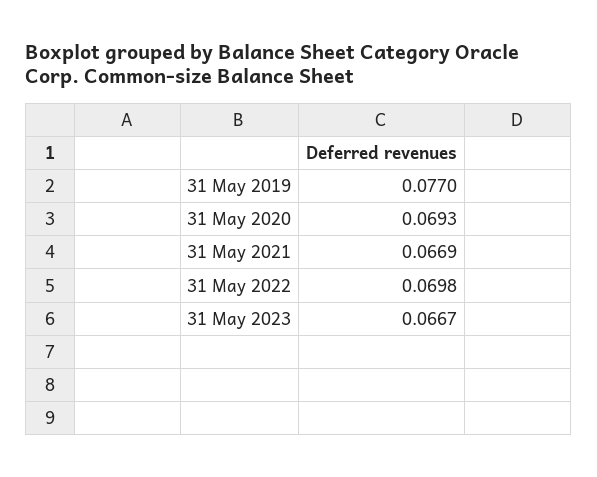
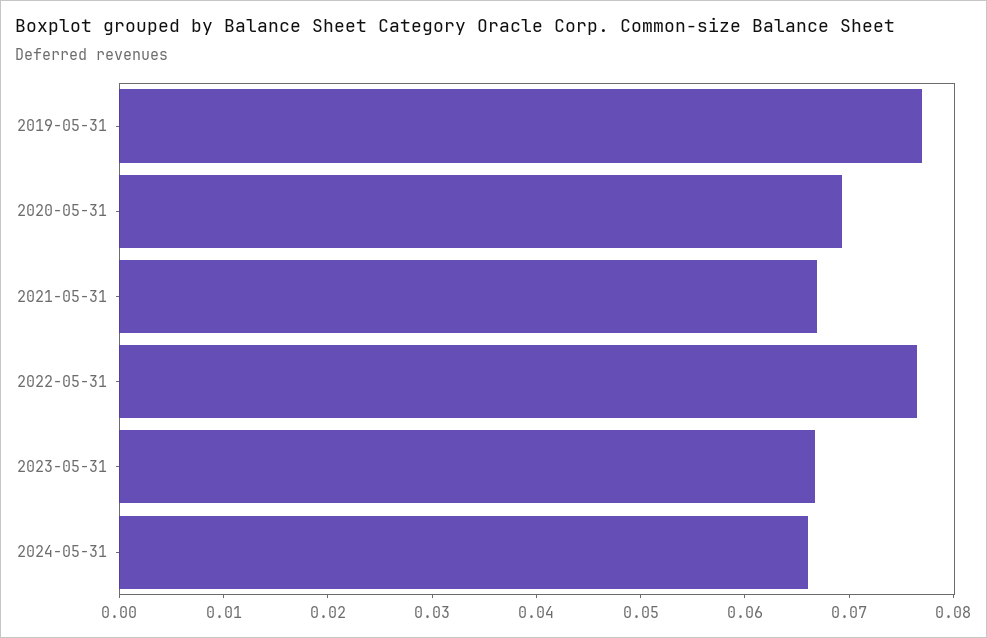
31 May 2022: 0.0698 -> 0.076
2024-05-31: none -> 0.066

